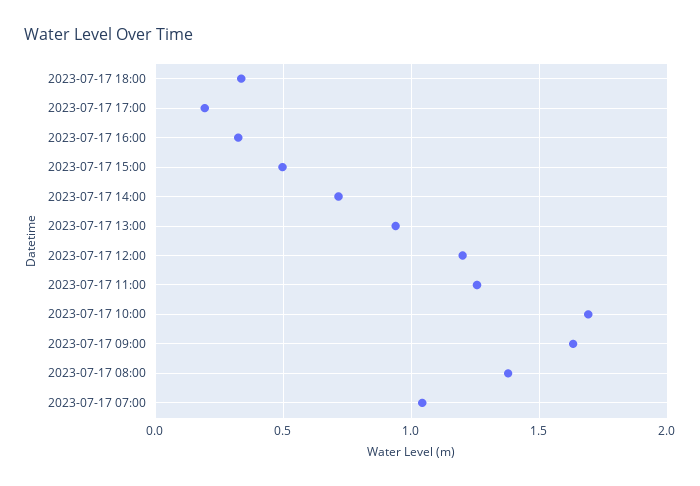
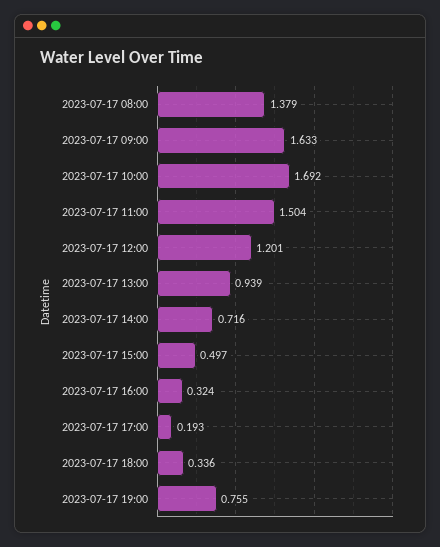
2023-07-17 11:00: 1.25 -> 1.504
2023-07-17 07:00: 1.05 -> none
2023-07-17 19:00: none -> 0.755

